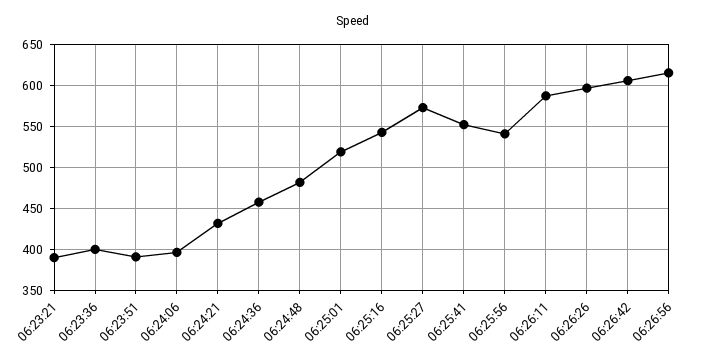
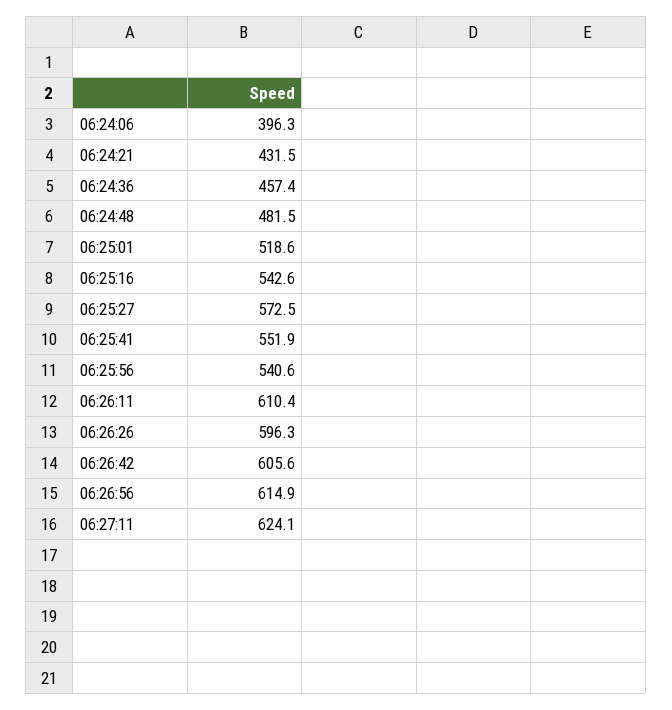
06:23:21: 390 -> none
06:23:36: 400 -> none
06:23:51: 390 -> none
06:26:11: 590 -> 610.4
06:27:11: none -> 624.1

